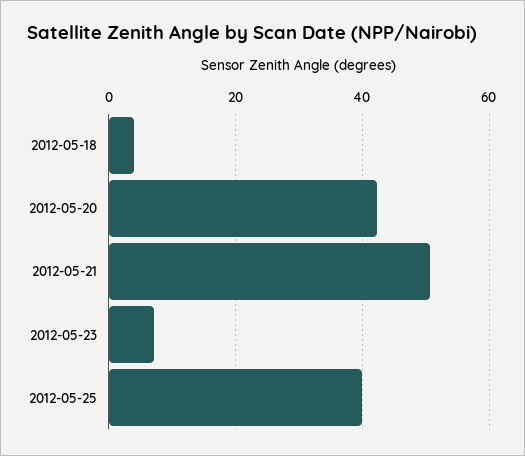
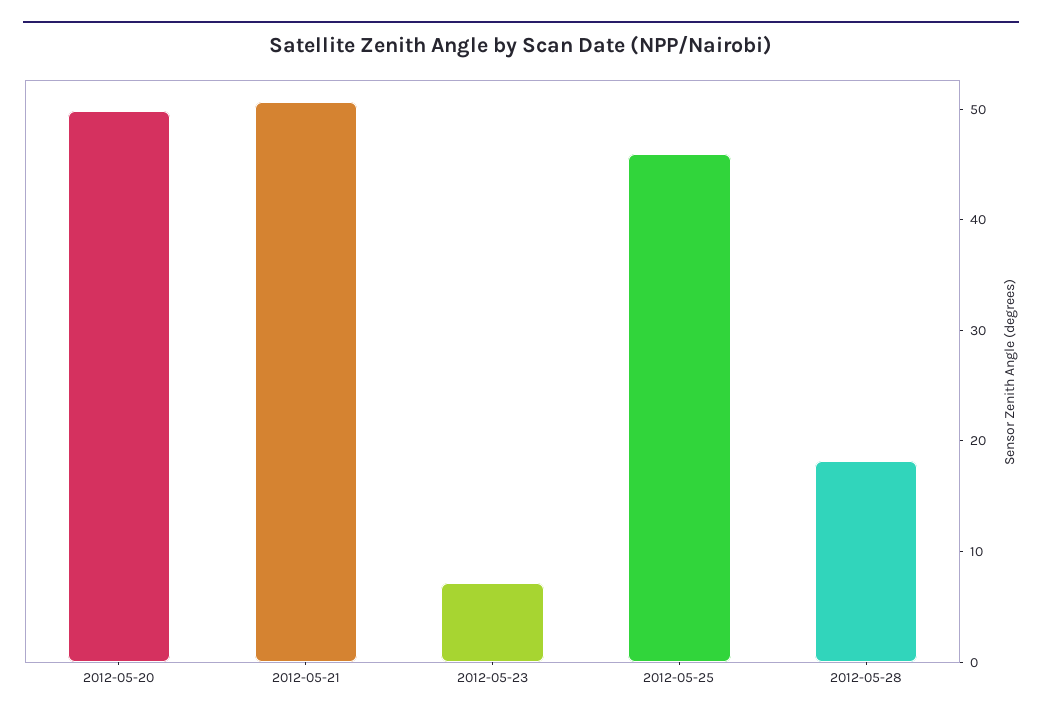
2012-05-18: 4 -> none
2012-05-20: 42 -> 50
2012-05-25: 40 -> 46
2012-05-28: none -> 18

